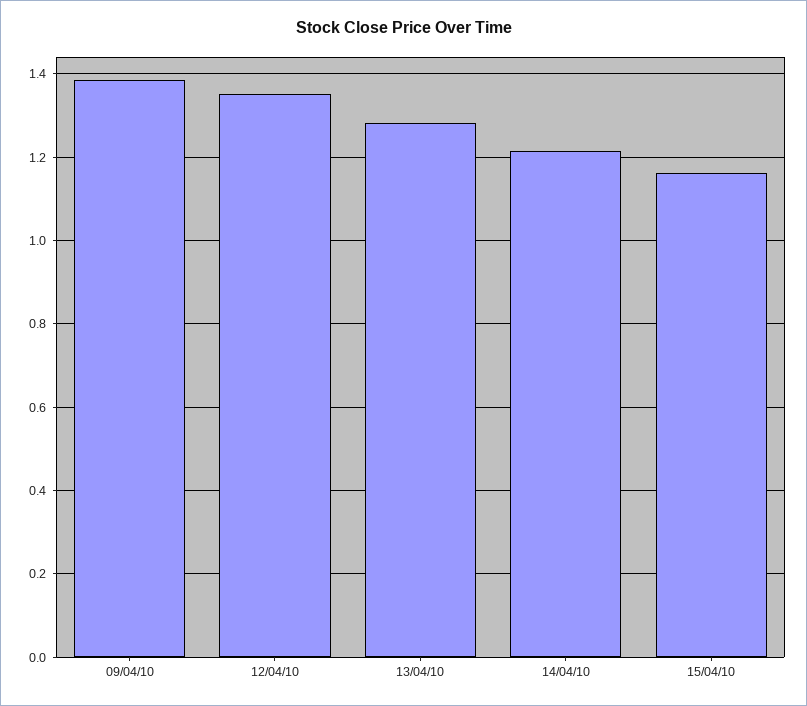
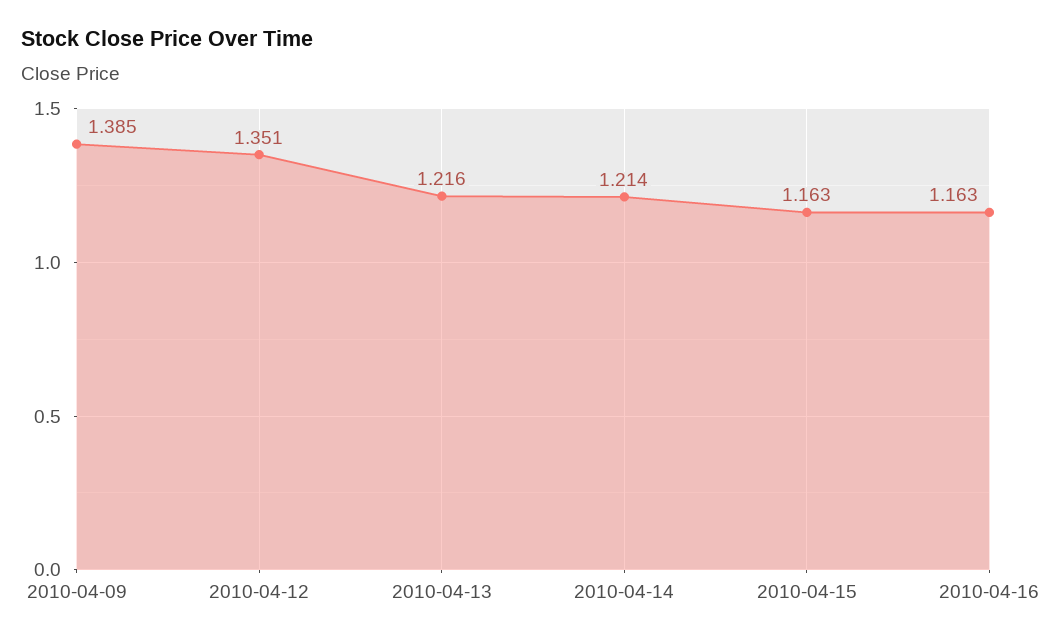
13/04/10: 1.28 -> 1.216
2010-04-16: none -> 1.163

